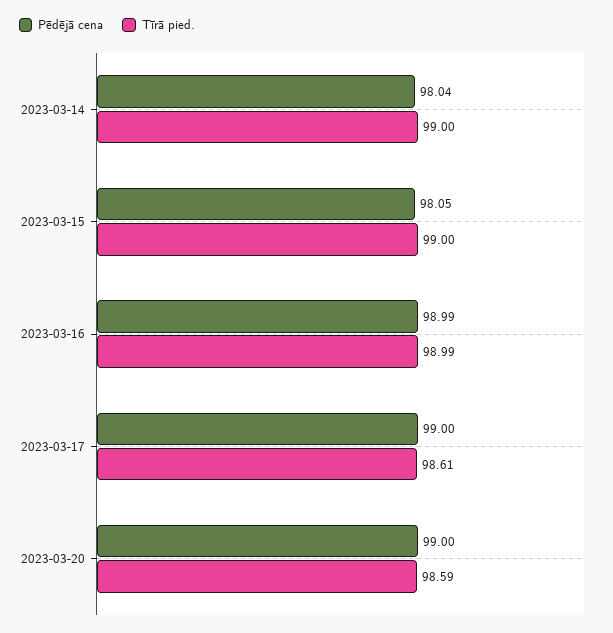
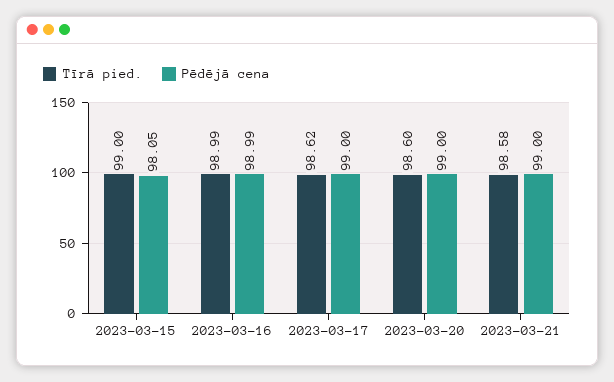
Pēdējā cena, 2023-03-14: 98.04 -> none
Tīrā pied., 2023-03-14: 99 -> none
Tīrā pied., 2023-03-17: 98.61 -> 98.62
Tīrā pied., 2023-03-20: 98.59 -> 98.6
Tīrā pied., 2023-03-21: none -> 98.58
Pēdējā cena, 2023-03-21: none -> 99

